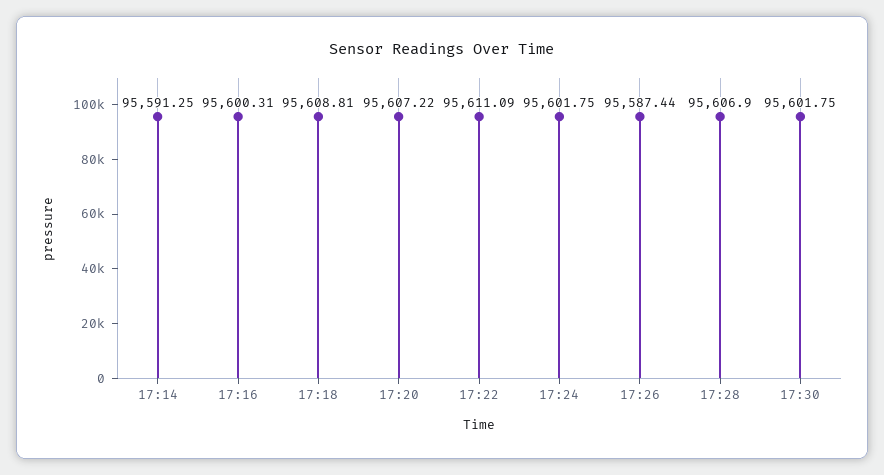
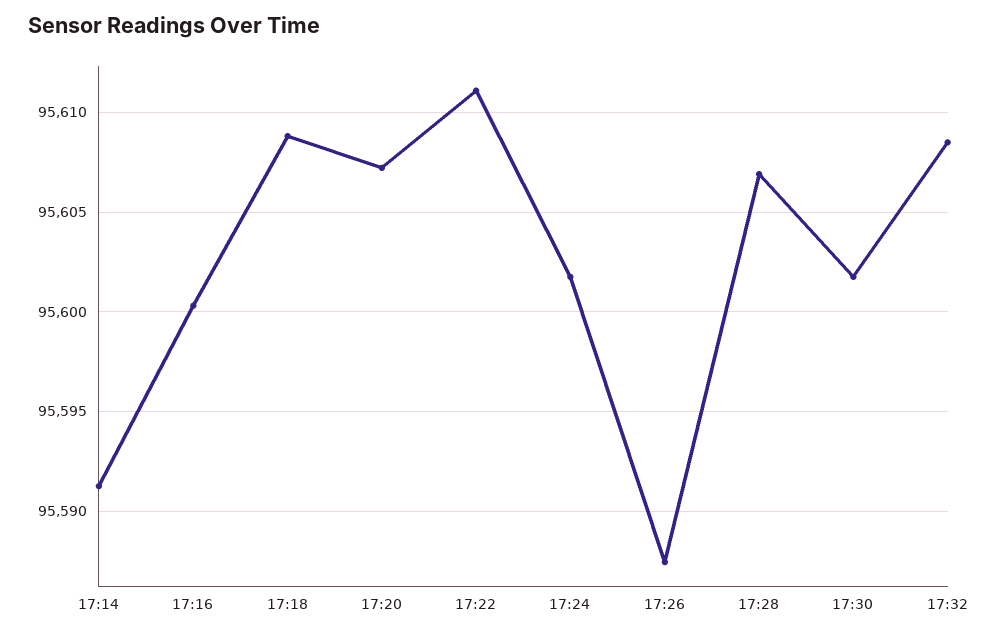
17:32: none -> 95608.5

